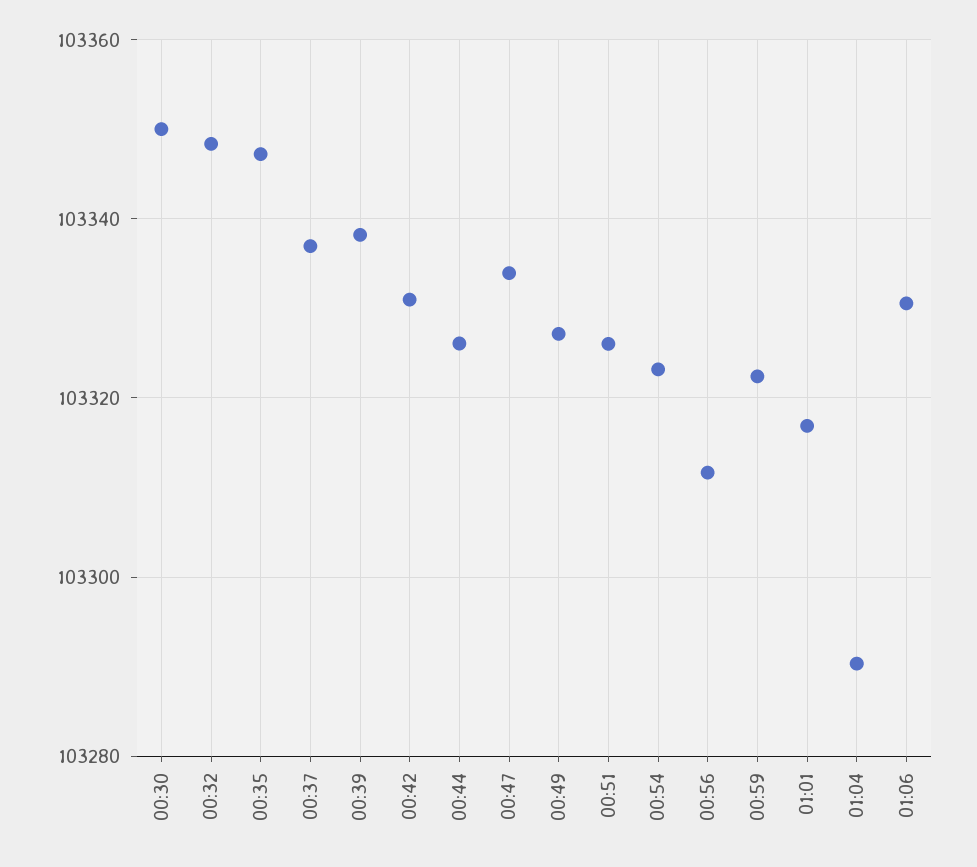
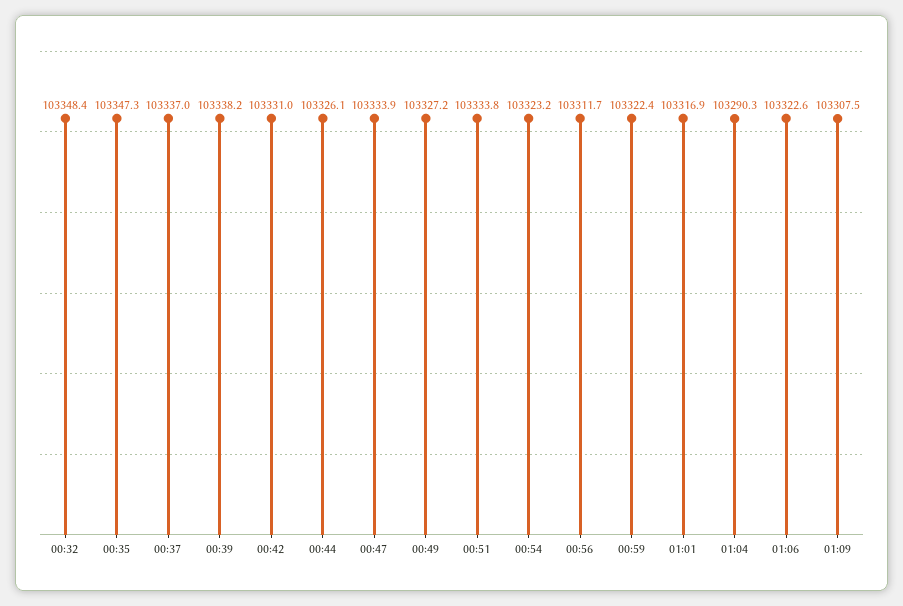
00:30: 103350 -> none
00:51: 103326 -> 103333.8
01:06: 103330 -> 103322.6
01:09: none -> 103307.5

